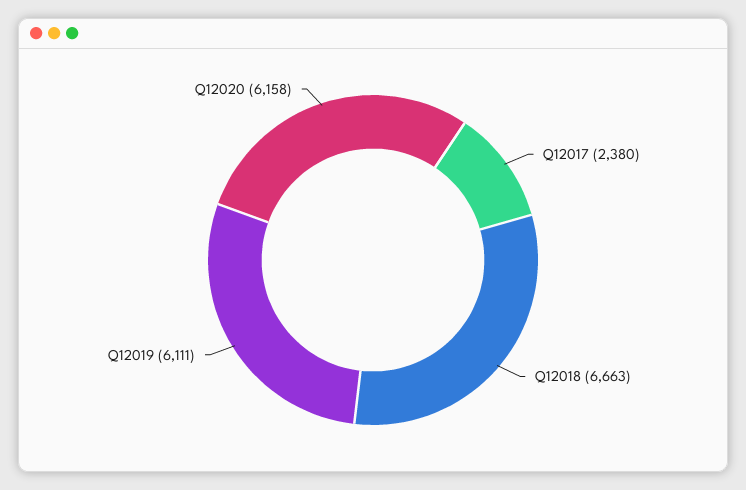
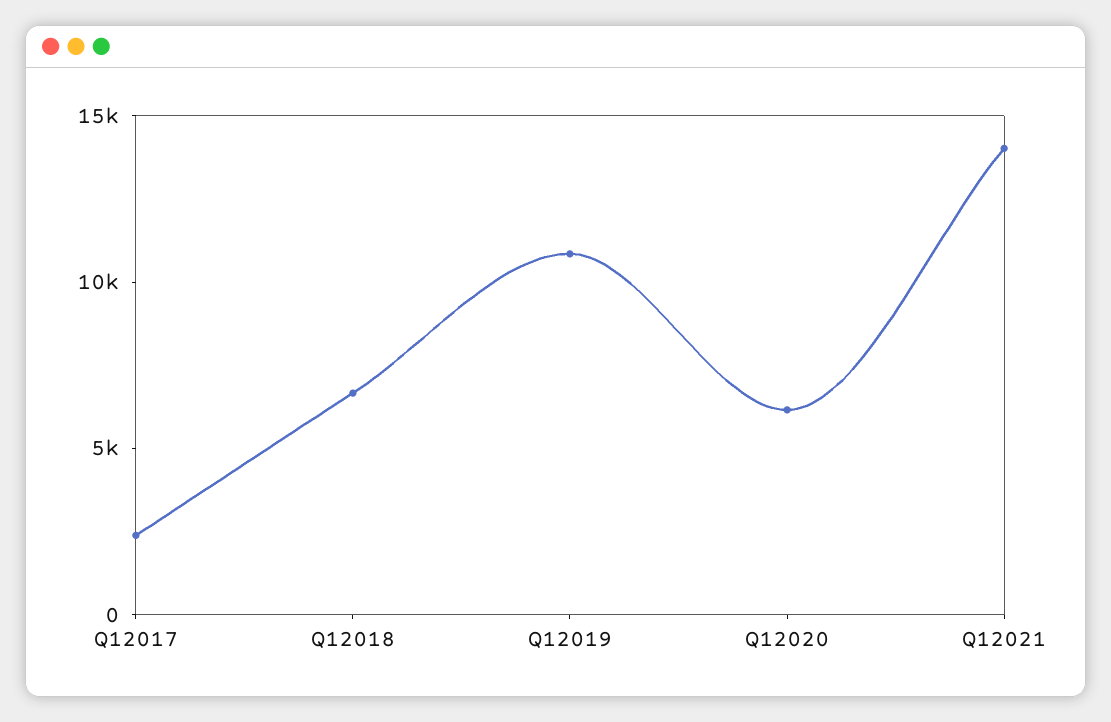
Q12019: 6111 -> 11000
Q12021: none -> 14000

